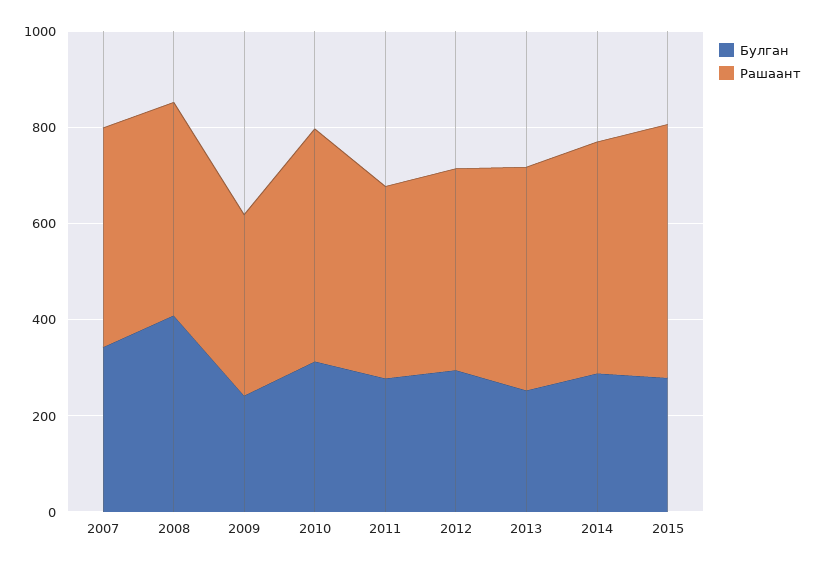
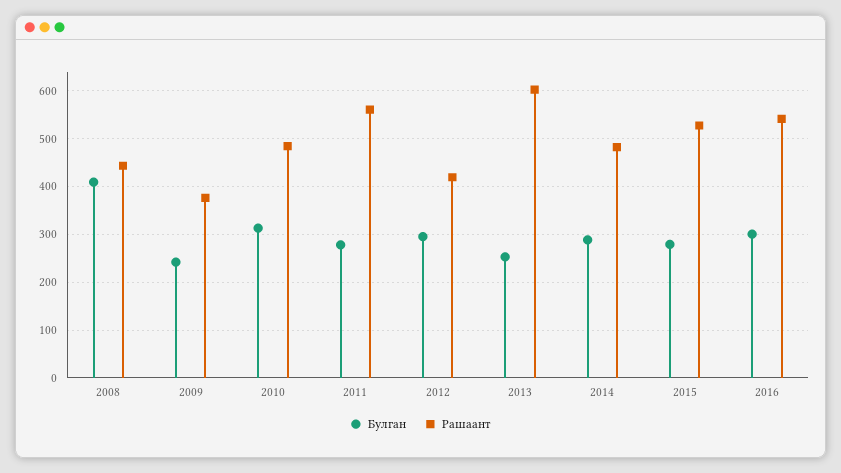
Булган, 2007: 350 -> none
Рашаант, 2007: 450 -> none
Рашаант, 2011: 400 -> 560
Рашаант, 2013: 450 -> 600
Булган, 2016: none -> 300
Рашаант, 2016: none -> 540

